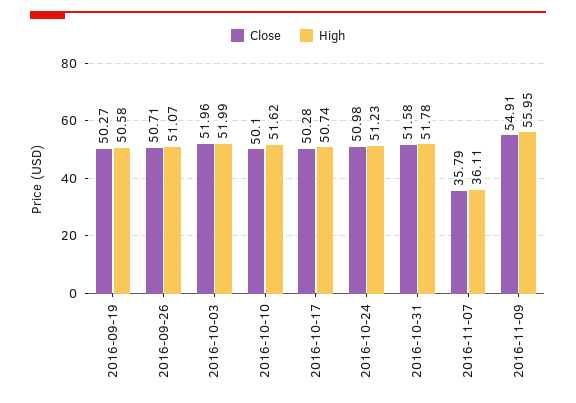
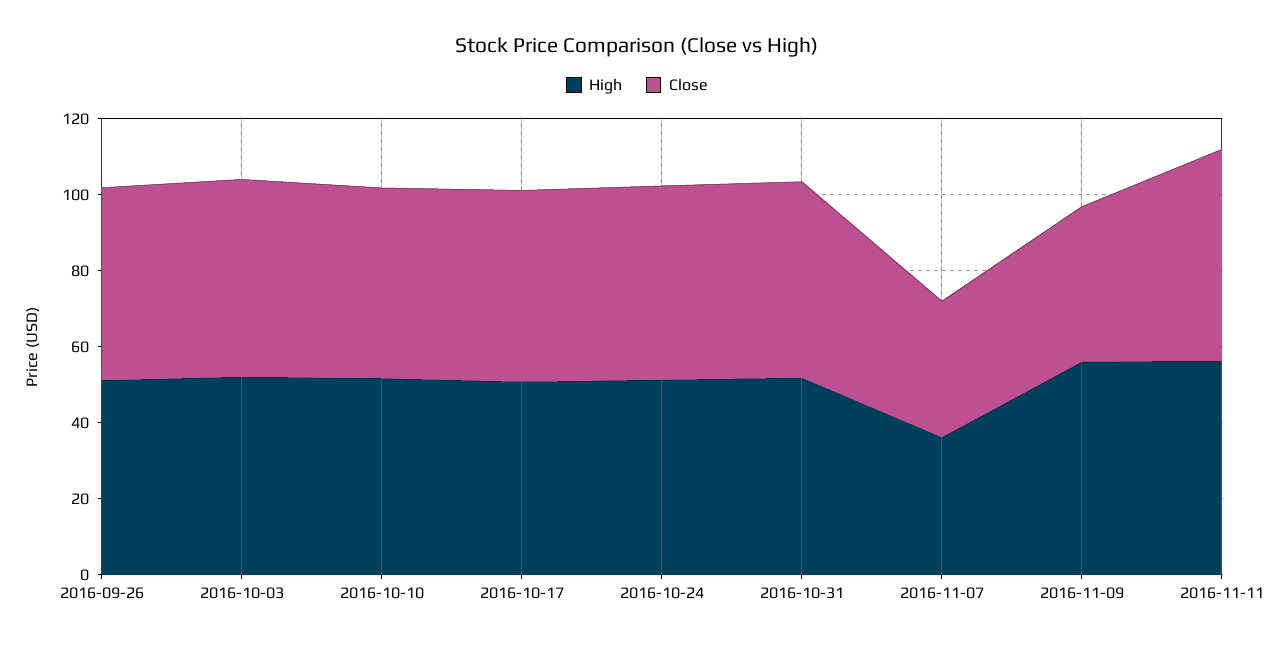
Close, 2016-09-19: 50.27 -> none
High, 2016-09-19: 50.58 -> none
Close, 2016-11-09: 54.91 -> 40
High, 2016-11-11: none -> 55
Close, 2016-11-11: none -> 55

